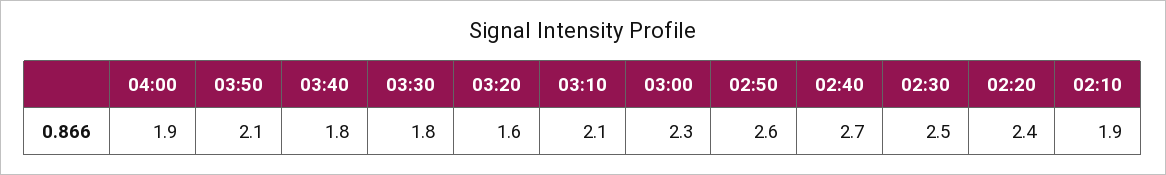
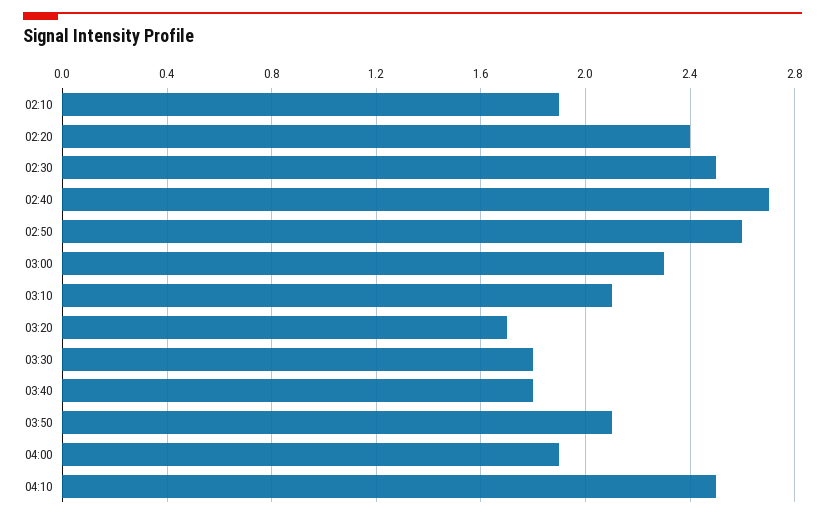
03:20: 1.6 -> 1.7
04:10: none -> 2.5

